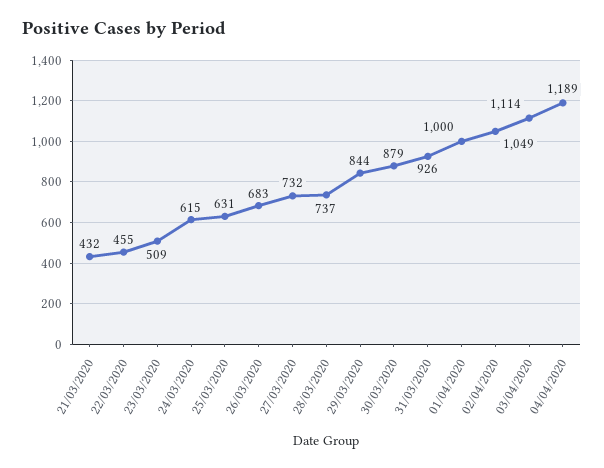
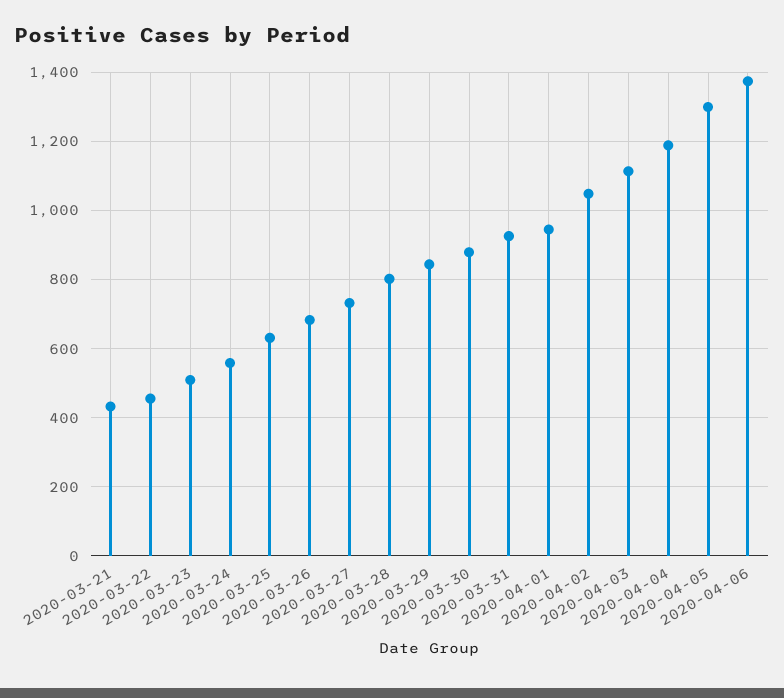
24/03/2020: 615 -> 560
28/03/2020: 737 -> 800
01/04/2020: 1000 -> 940
2020-04-05: none -> 1300
2020-04-06: none -> 1380

